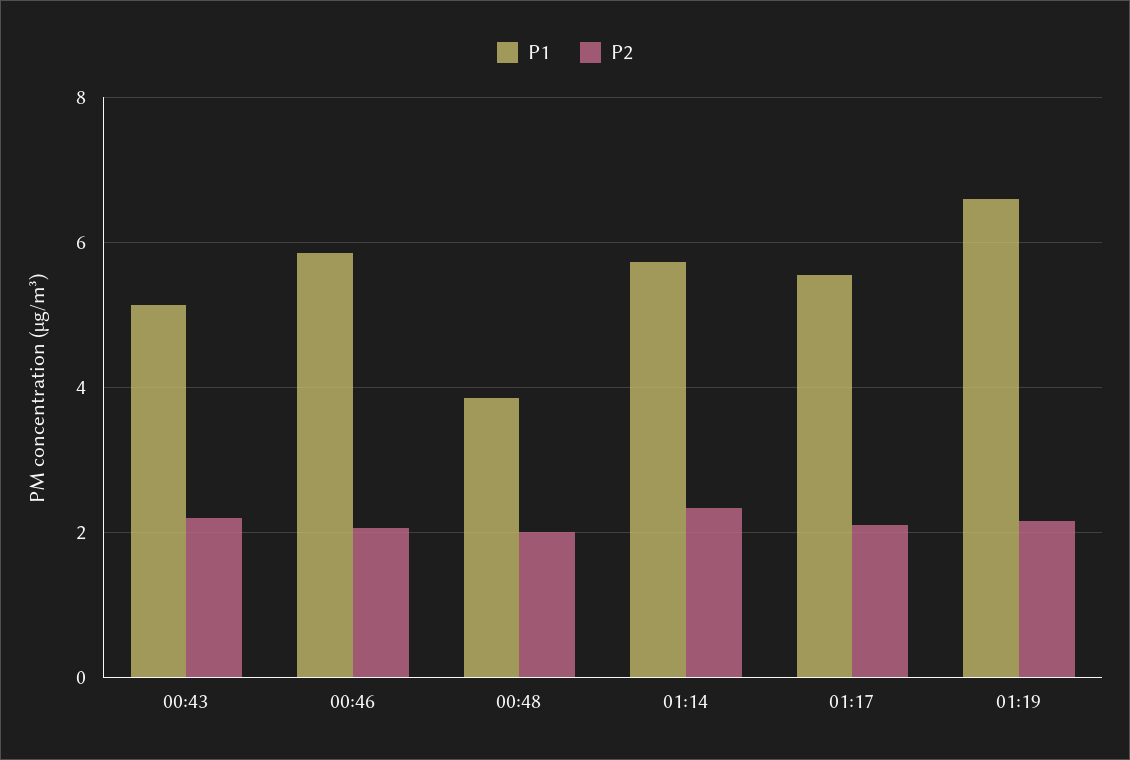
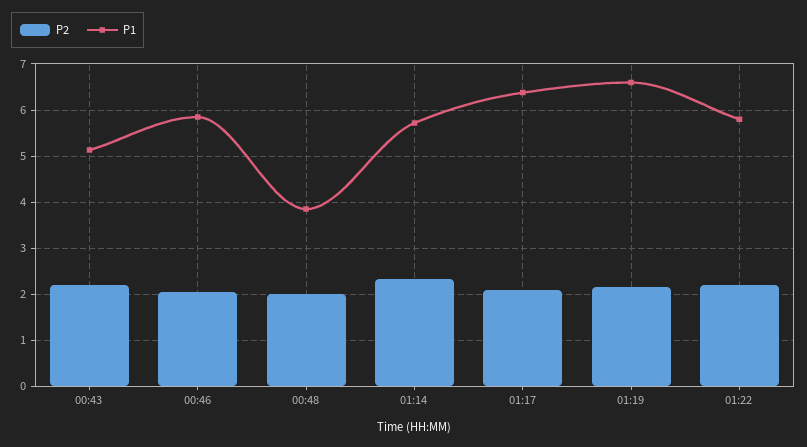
P1, 01:17: 5.6 -> 6.4
P2, 01:22: none -> 2.2
P1, 01:22: none -> 5.8

